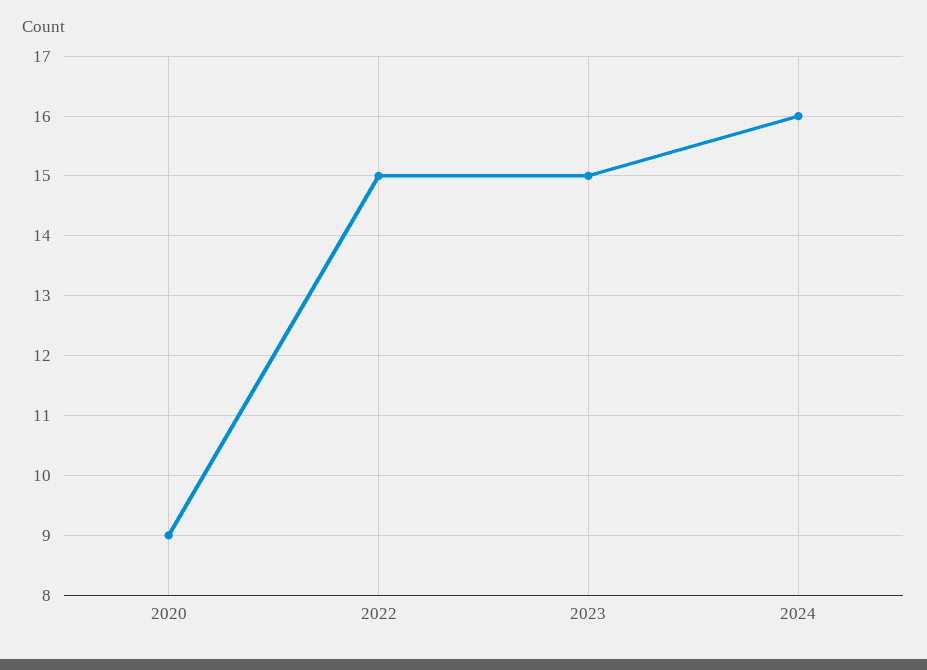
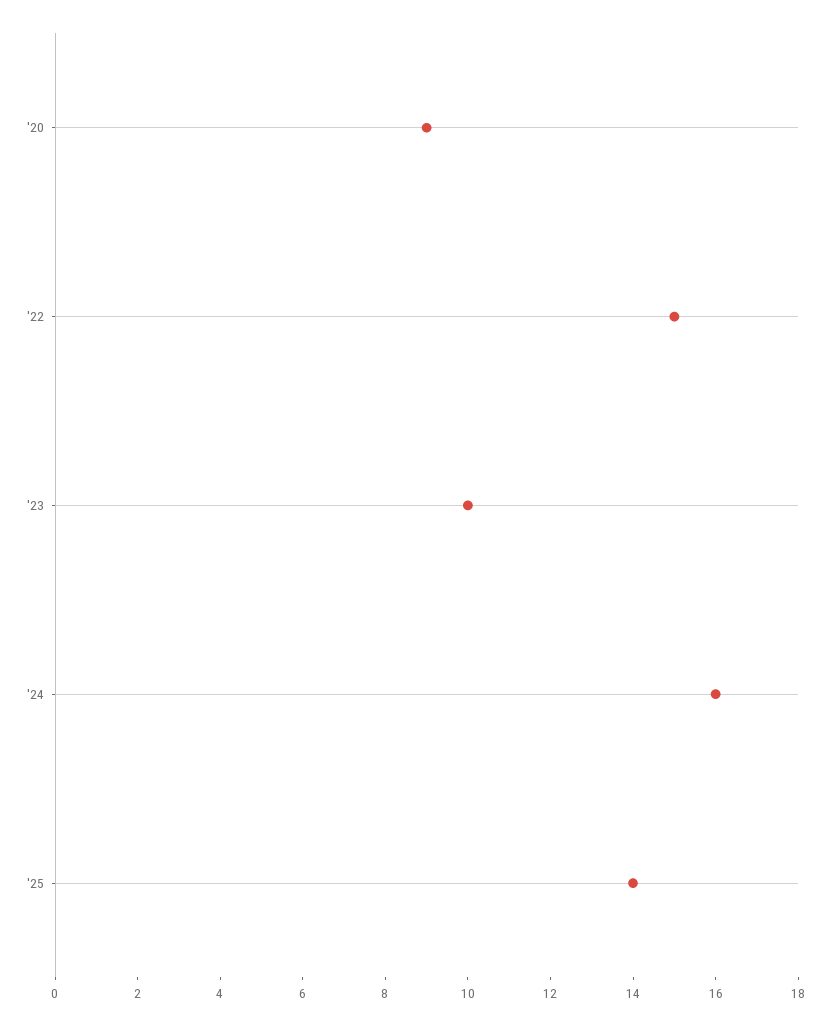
2023: 15 -> 10
'25: none -> 14

